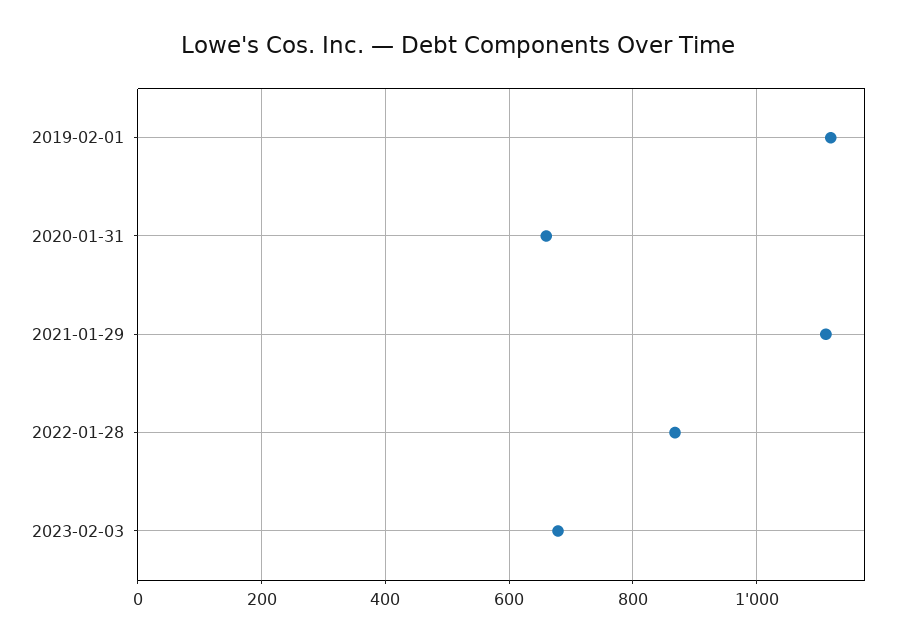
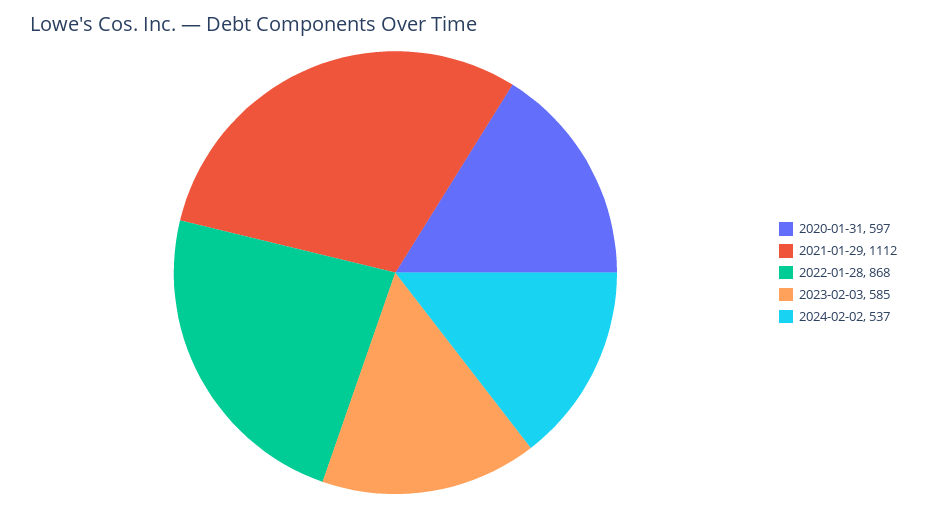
2019-02-01: 1120 -> none
2020-01-31: 660 -> 597
2023-02-03: 680 -> 585
2024-02-02: none -> 537

